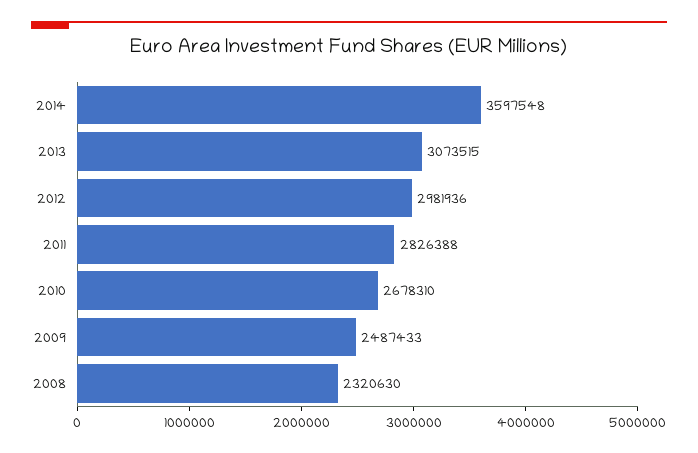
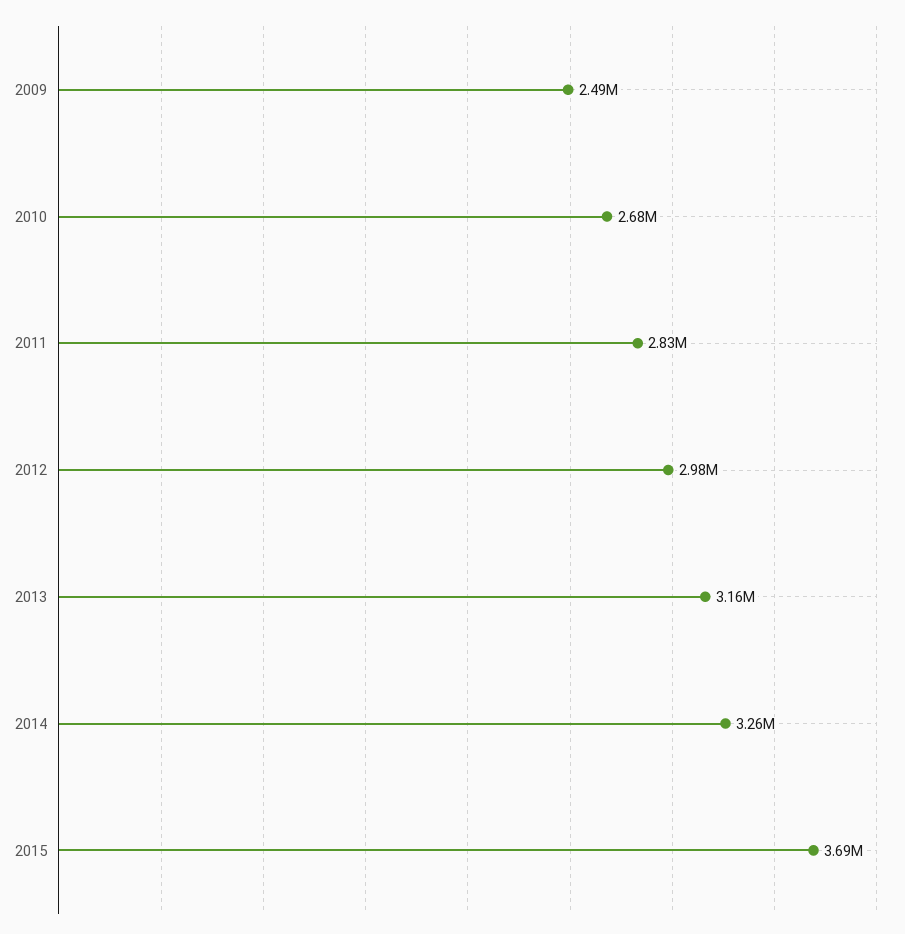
2014: 3597548 -> 3260000
2013: 3073515 -> 3160000
2008: 2320630 -> none
2015: none -> 3690000

